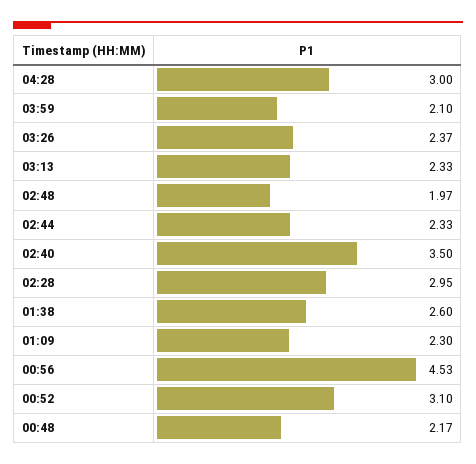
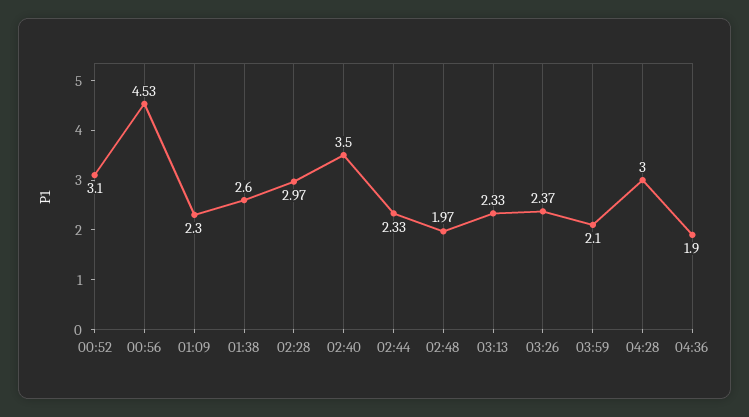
02:28: 2.95 -> 2.97
00:48: 2.17 -> none
04:36: none -> 1.9

